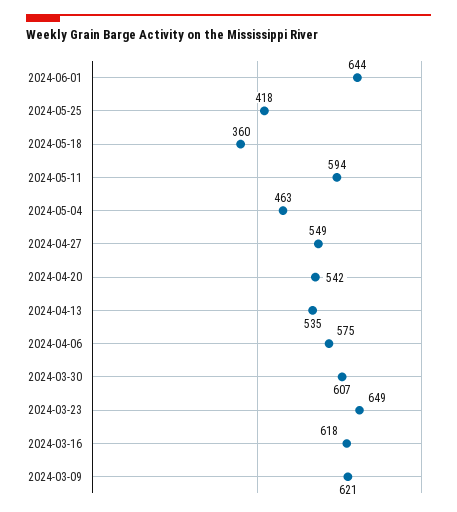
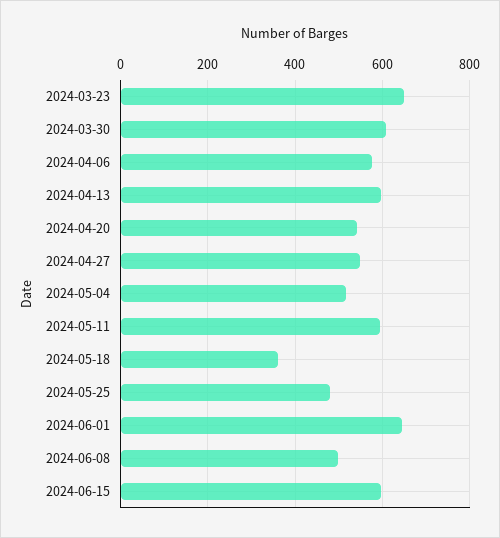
2024-05-25: 418 -> 480
2024-05-04: 463 -> 520
2024-04-13: 535 -> 600
2024-03-16: 618 -> none
2024-03-09: 621 -> none
2024-06-08: none -> 500
2024-06-15: none -> 600

